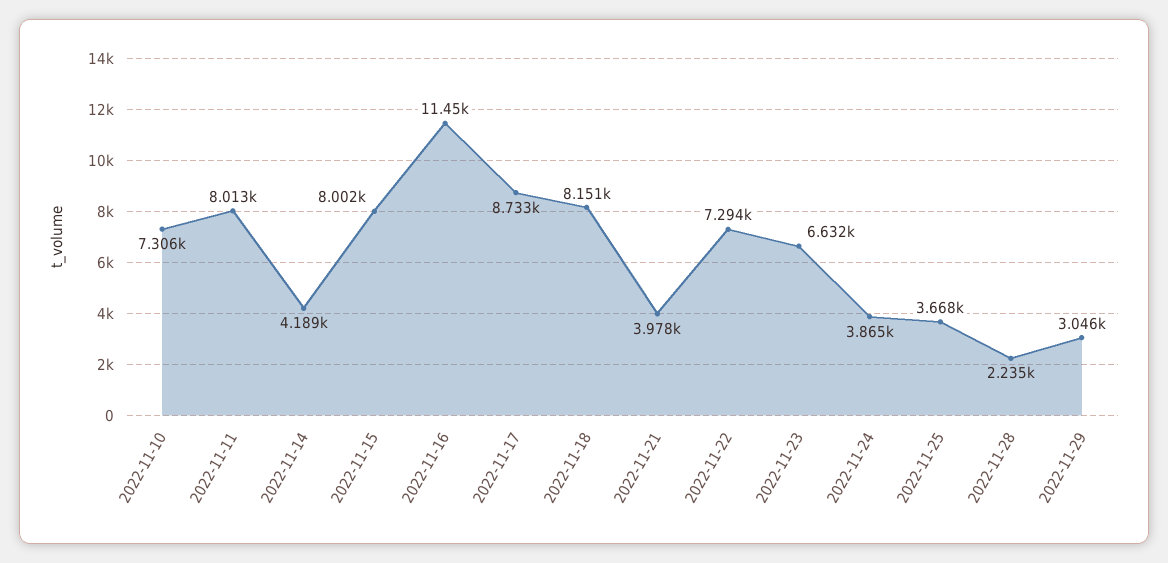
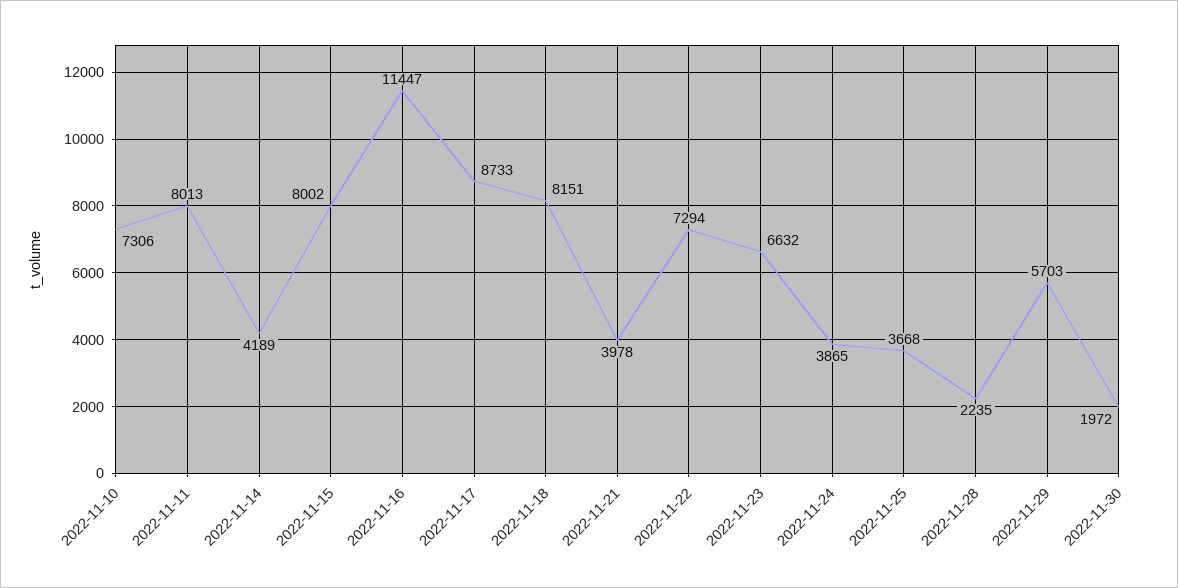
2022-11-29: 3046 -> 5703
2022-11-30: none -> 1972

